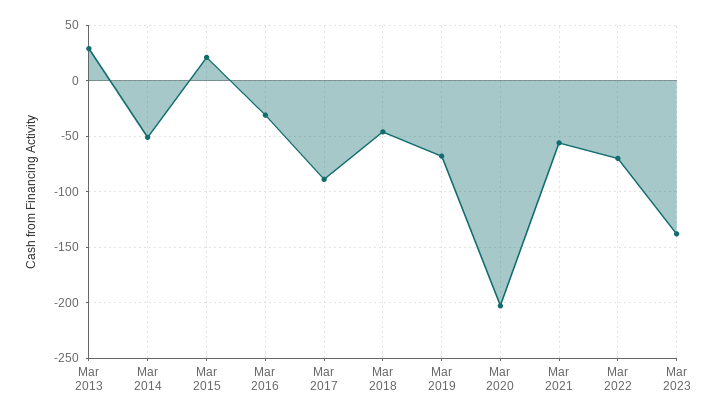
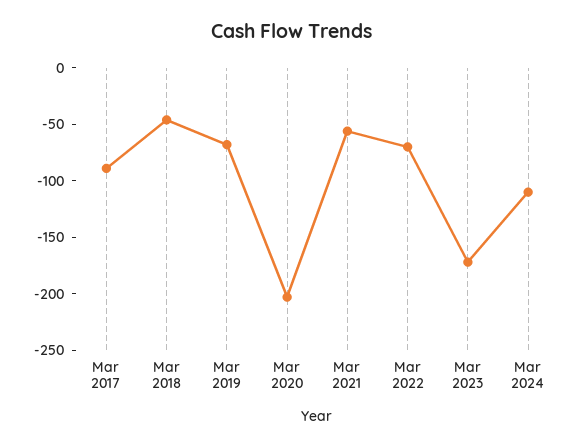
Mar 2013: 30 -> none
Mar 2014: -50 -> none
Mar 2015: 20 -> none
Mar 2016: -30 -> none
Mar 2023: -140 -> -170
Mar 2024: none -> -110

